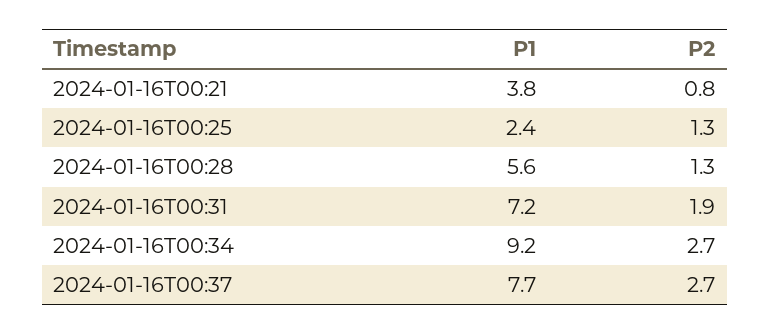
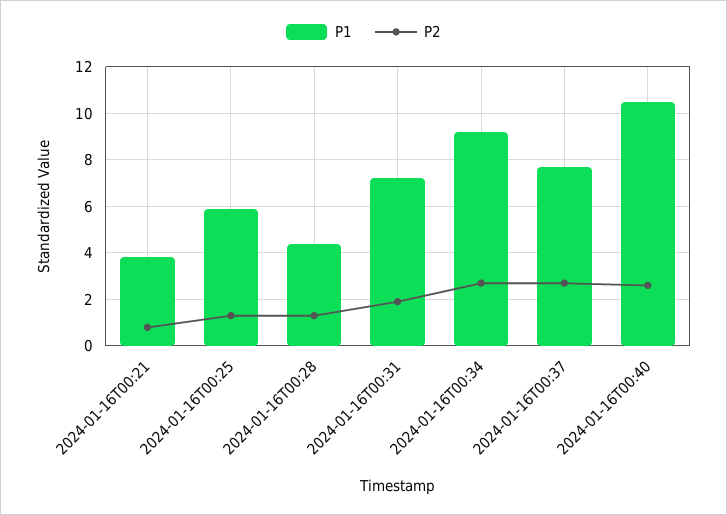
P1, 2024-01-16T00:25: 2.4 -> 6
P1, 2024-01-16T00:28: 5.6 -> 4.5
P1, 2024-01-16T00:40: none -> 10.5
P2, 2024-01-16T00:40: none -> 2.5

